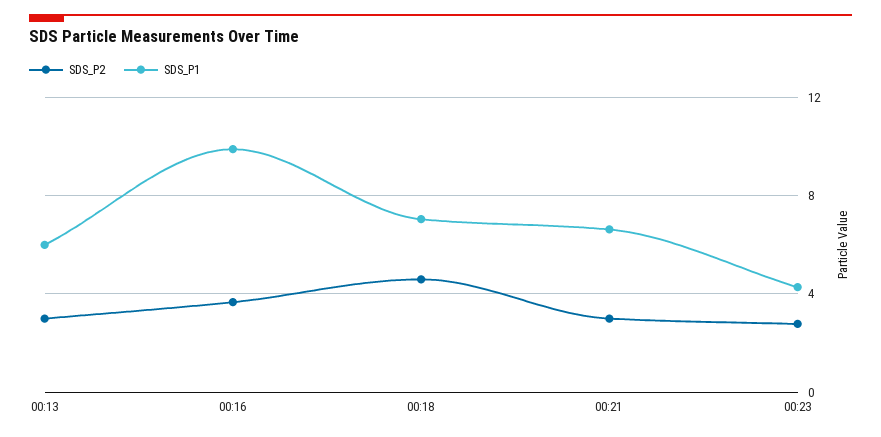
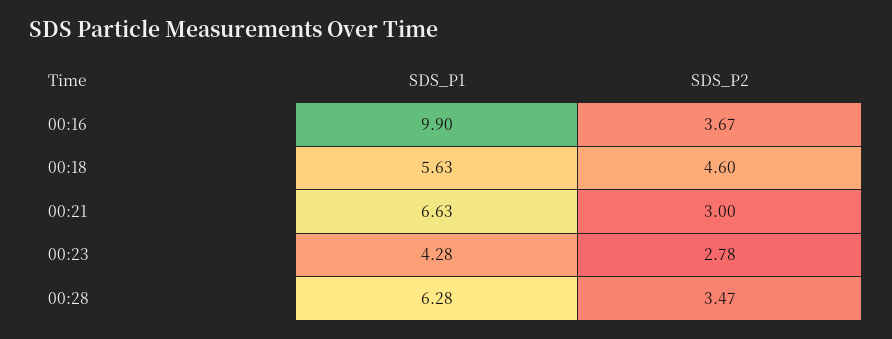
SDS_P2, 00:13: 3 -> none
SDS_P1, 00:13: 6 -> none
SDS_P1, 00:18: 7 -> 5.63
SDS_P1, 00:28: none -> 6.28
SDS_P2, 00:28: none -> 3.47

